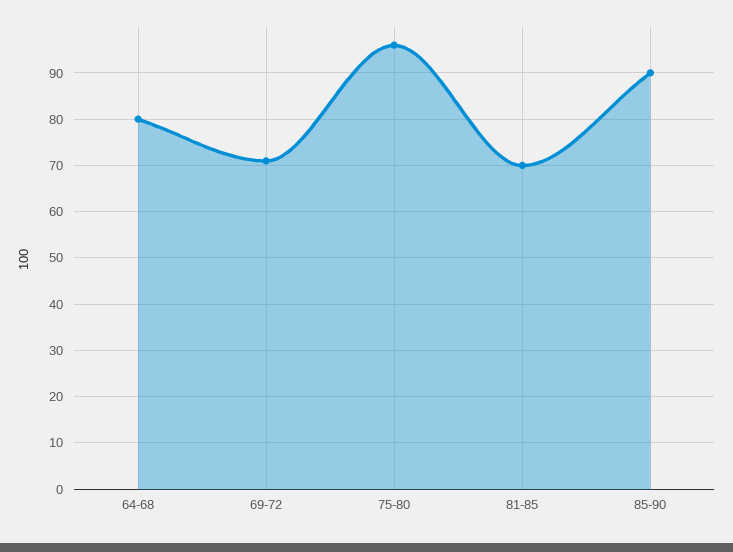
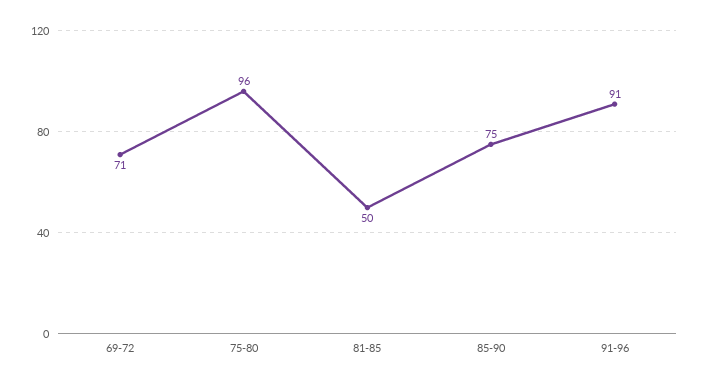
64-68: 80 -> none
81-85: 70 -> 50
85-90: 90 -> 75
91-96: none -> 91

